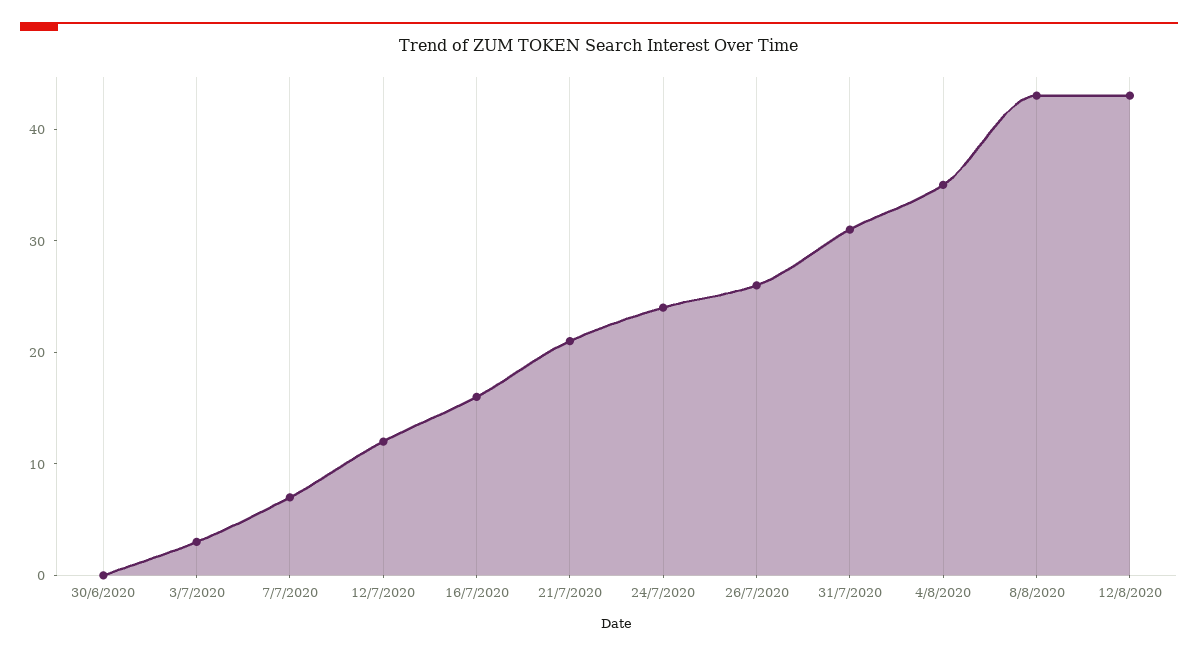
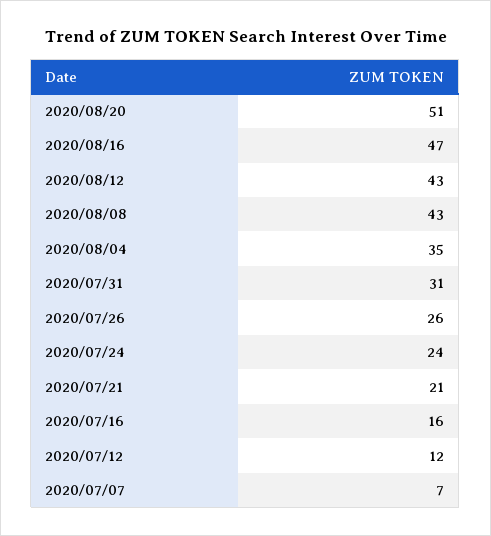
30/6/2020: 0 -> none
3/7/2020: 3 -> none
2020/08/20: none -> 51
2020/08/16: none -> 47

